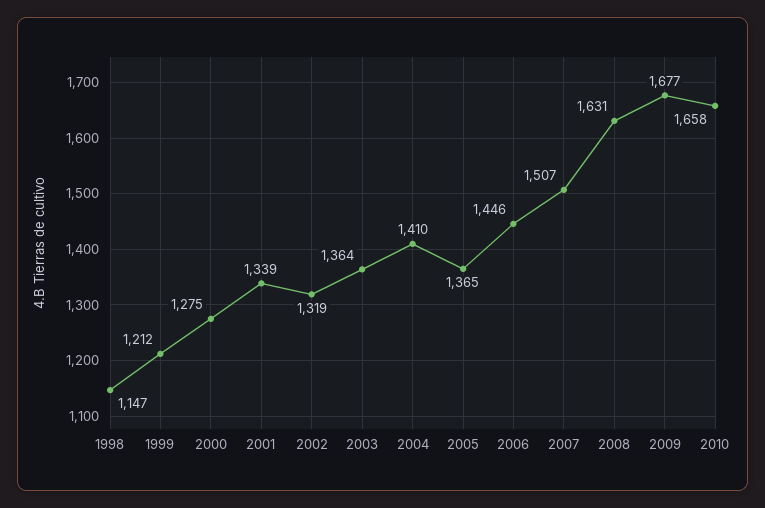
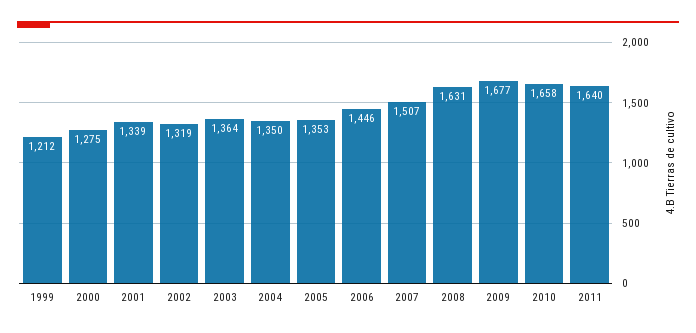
1998: 1147 -> none
2004: 1410 -> 1350
2005: 1365 -> 1353
2011: none -> 1640

